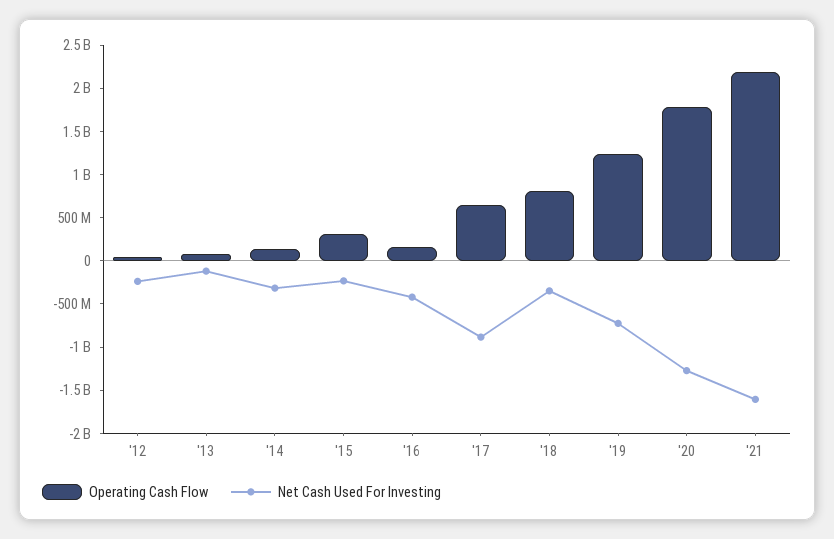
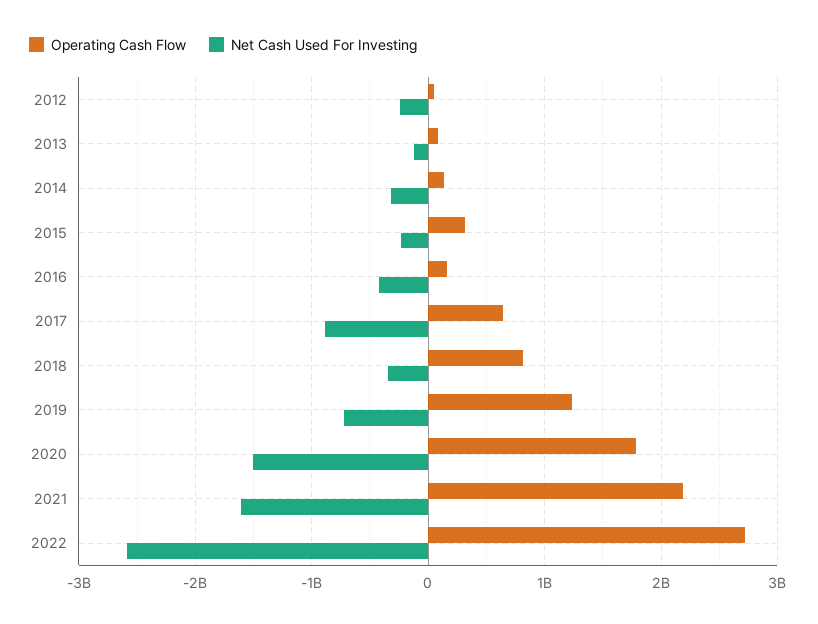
Net Cash Used For Investing, '20: -1300000000 -> -1500000000
Operating Cash Flow, 2022: none -> 2700000000
Net Cash Used For Investing, 2022: none -> -2600000000

